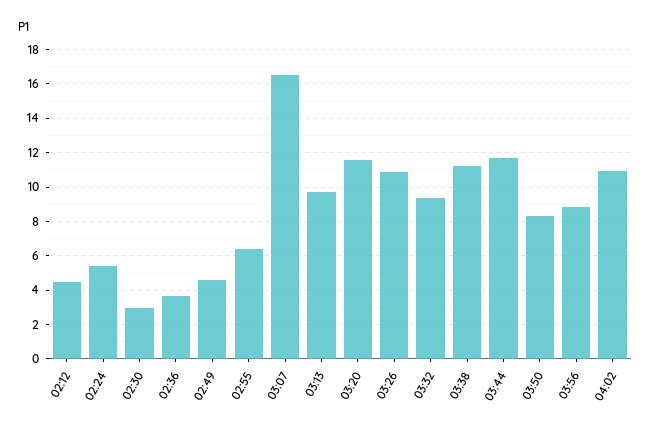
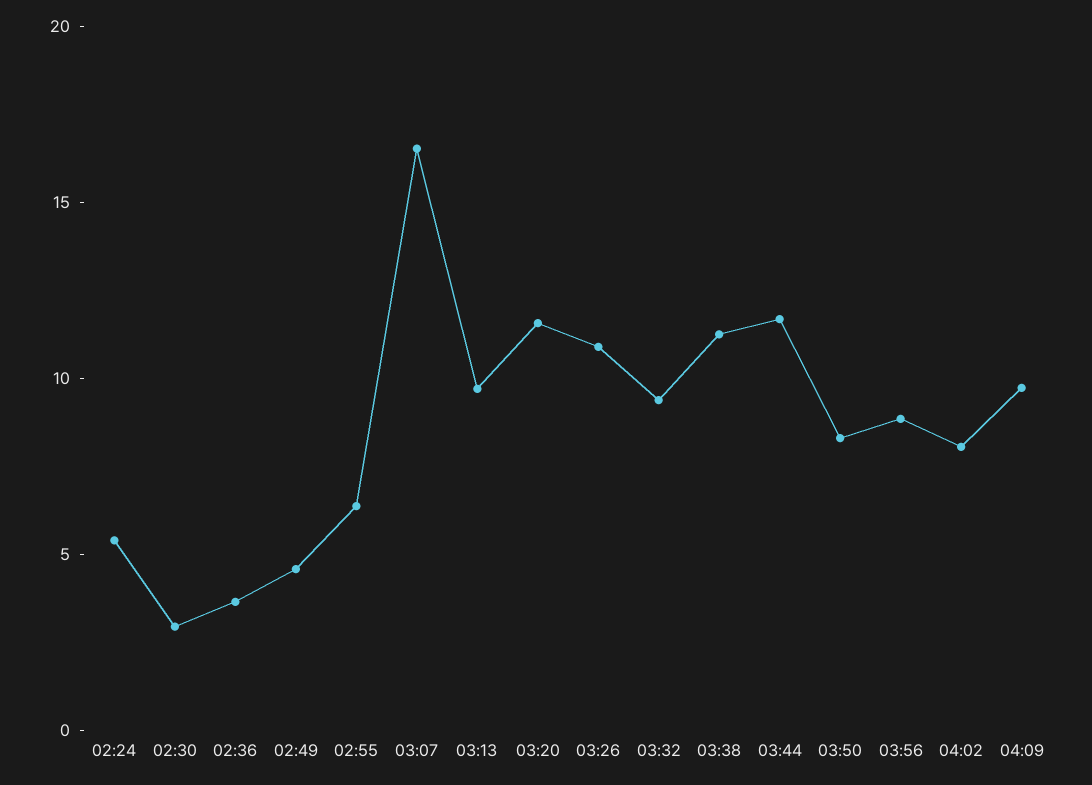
02:12: 4.5 -> none
04:02: 11 -> 8
04:09: none -> 10

